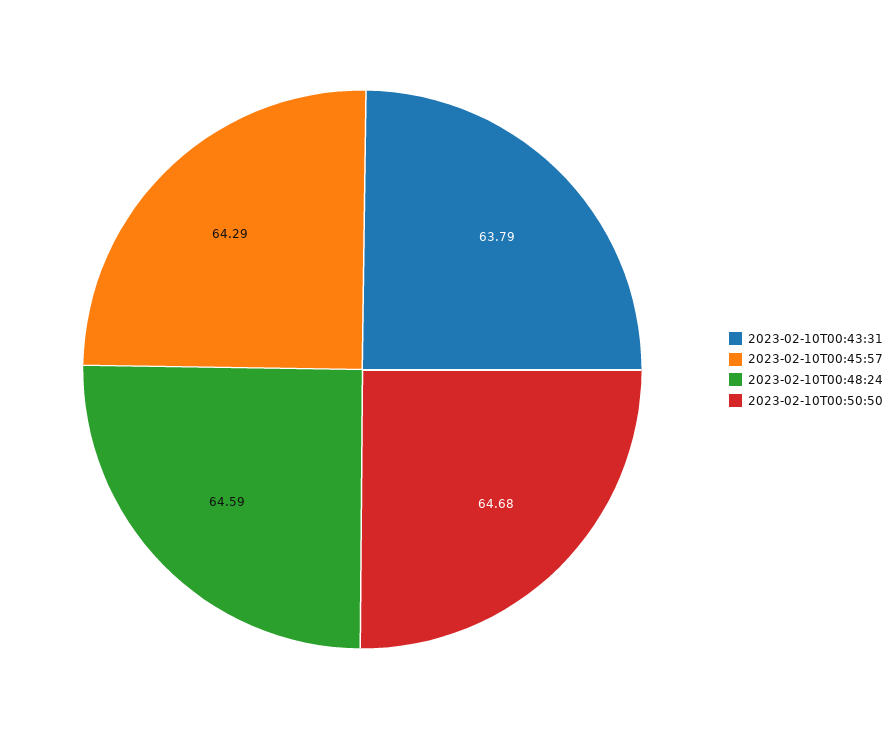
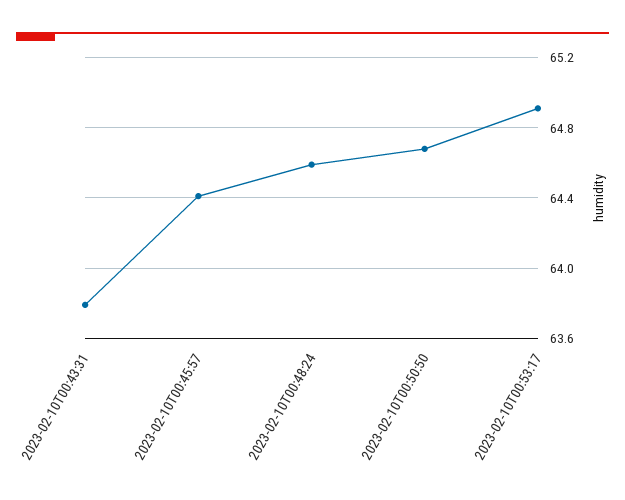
2023-02-10T00:45:57: 64.29 -> 64.4
2023-02-10T00:53:17: none -> 64.9

